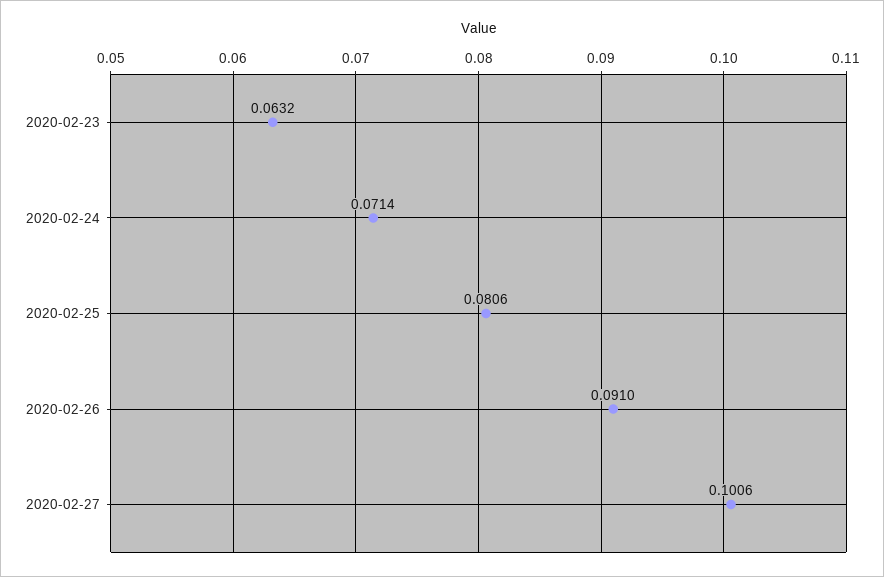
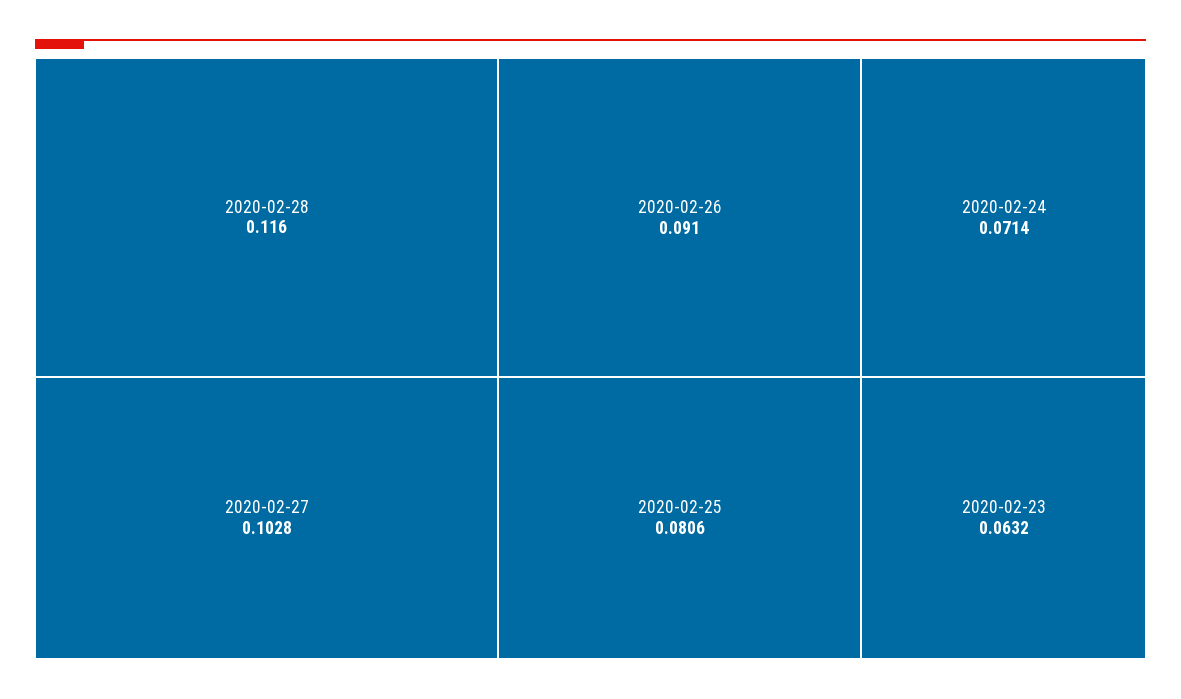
2020-02-27: 0.1006 -> 0.1028
2020-02-28: none -> 0.116

